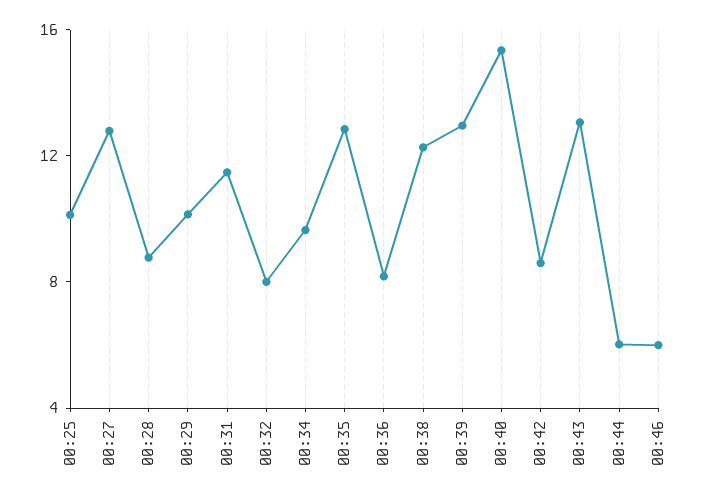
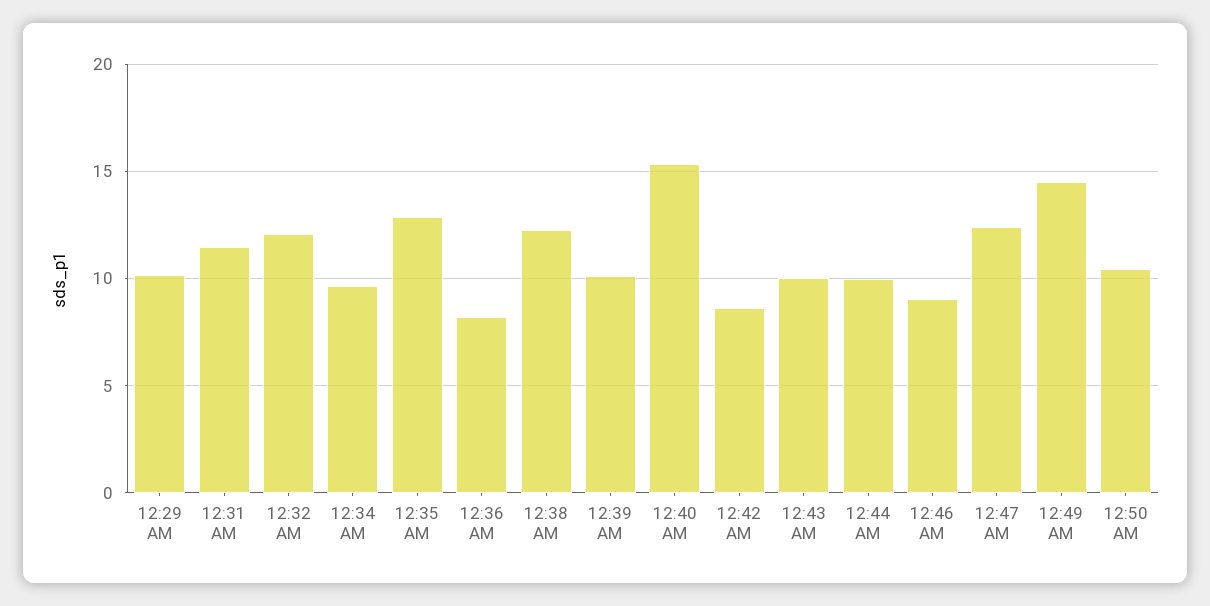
00:25: 10 -> none
00:27: 13 -> none
00:28: 9 -> none
00:32: 8 -> 12
00:39: 13 -> 10
00:43: 13 -> 10
00:44: 6 -> 10
00:46: 6 -> 9
12:47 AM: none -> 12.5
12:49 AM: none -> 14.5
12:50 AM: none -> 10.5

